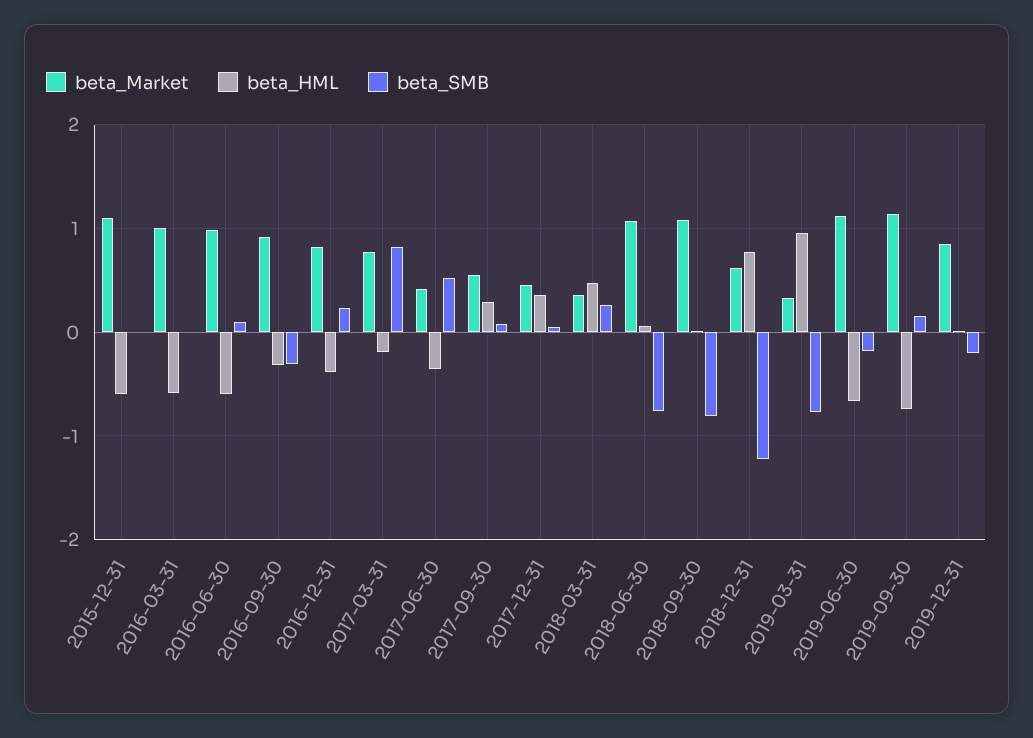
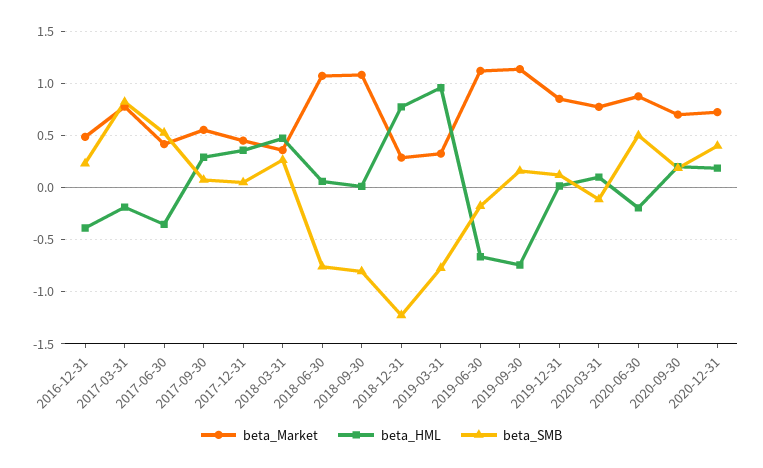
beta_Market, 2015-12-31: 1.1 -> none
beta_HML, 2015-12-31: -0.6 -> none
beta_SMB, 2015-12-31: 0 -> none
beta_Market, 2016-03-31: 1 -> none
beta_HML, 2016-03-31: -0.6 -> none
beta_SMB, 2016-03-31: 0 -> none
beta_Market, 2016-06-30: 1 -> none
beta_HML, 2016-06-30: -0.6 -> none
beta_SMB, 2016-06-30: 0.1 -> none
beta_Market, 2016-09-30: 0.9 -> none
beta_HML, 2016-09-30: -0.3 -> none
beta_SMB, 2016-09-30: -0.3 -> none
beta_Market, 2016-12-31: 0.8 -> 0.5
beta_Market, 2018-12-31: 0.6 -> 0.3
beta_SMB, 2019-12-31: -0.2 -> 0.1
beta_Market, 2020-03-31: none -> 0.8
beta_HML, 2020-03-31: none -> 0.1
beta_SMB, 2020-03-31: none -> -0.1
beta_Market, 2020-06-30: none -> 0.9
beta_HML, 2020-06-30: none -> -0.2
beta_SMB, 2020-06-30: none -> 0.5
beta_Market, 2020-09-30: none -> 0.7
beta_HML, 2020-09-30: none -> 0.2
beta_SMB, 2020-09-30: none -> 0.2
beta_Market, 2020-12-31: none -> 0.7
beta_HML, 2020-12-31: none -> 0.2
beta_SMB, 2020-12-31: none -> 0.4

